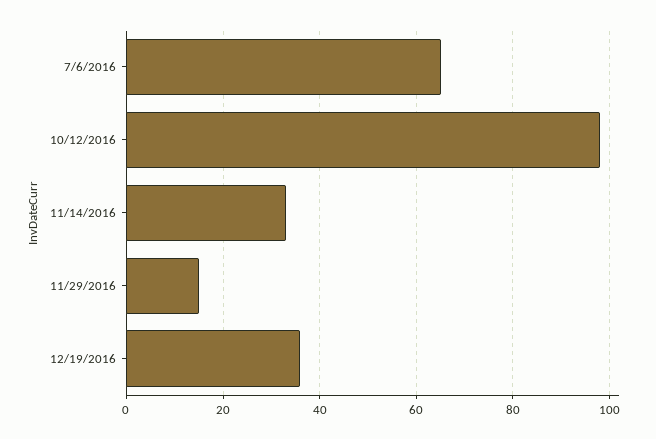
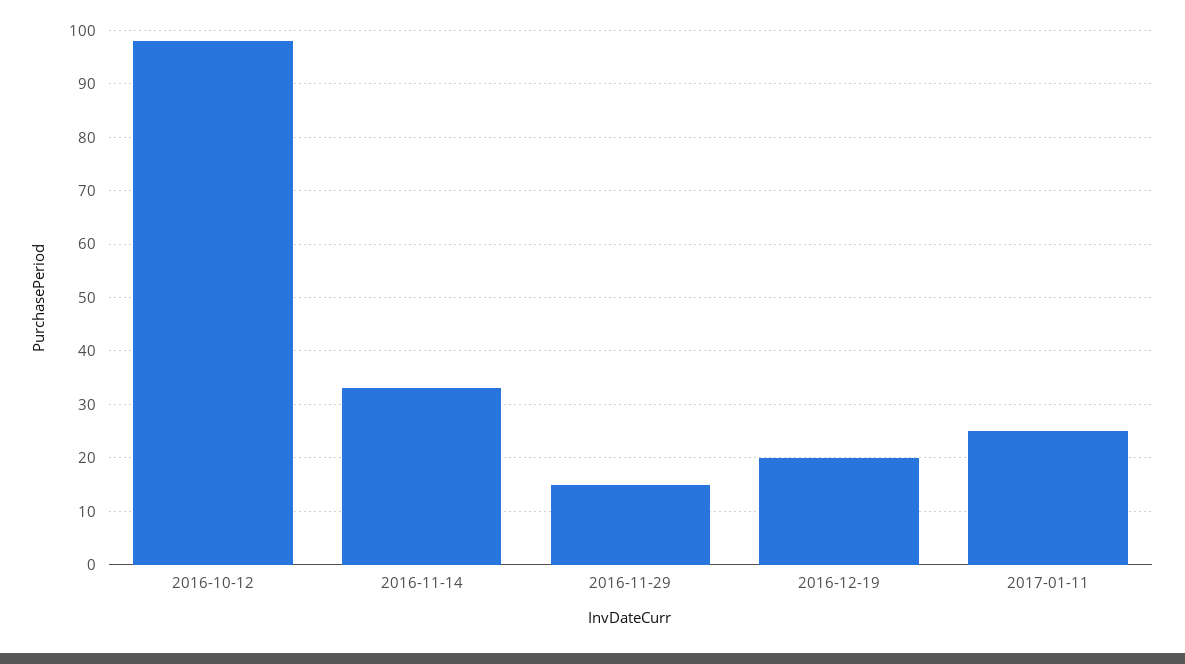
7/6/2016: 65 -> none
12/19/2016: 35 -> 20
2017-01-11: none -> 25

